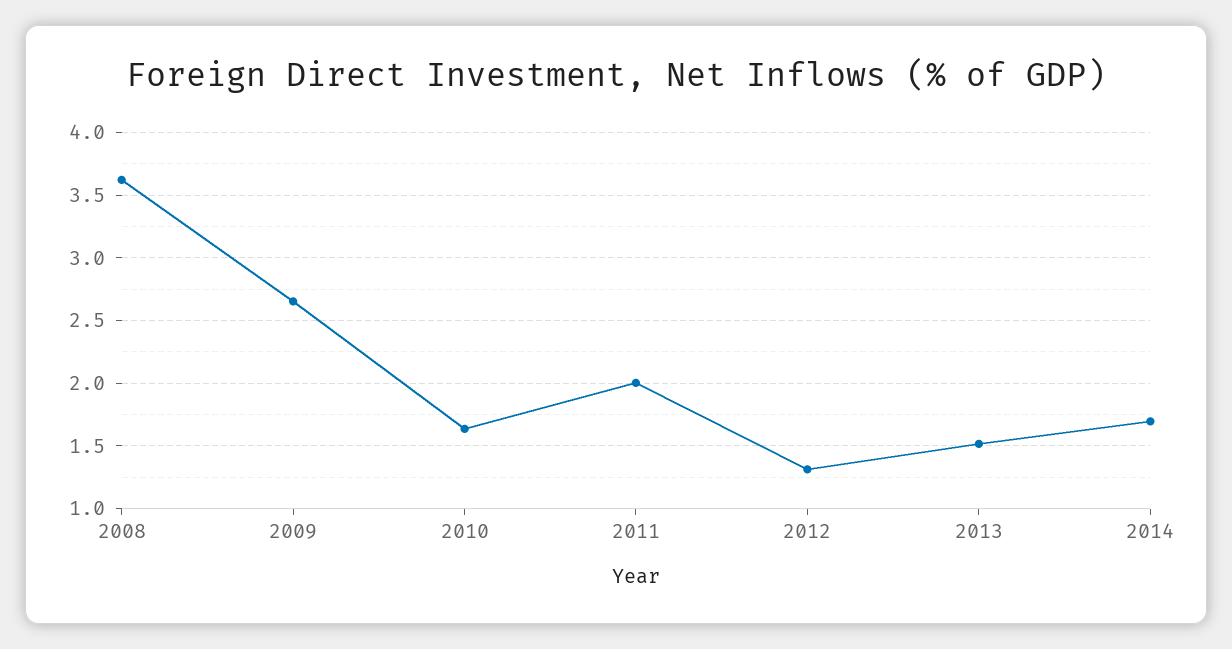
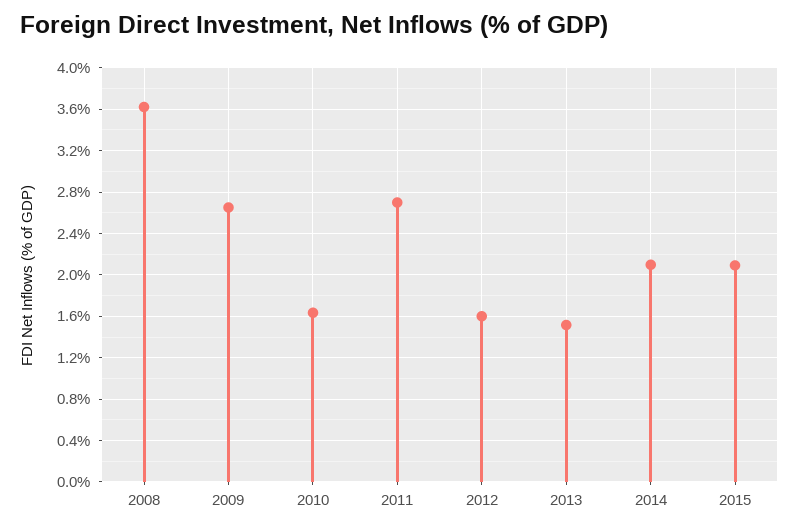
2011: 2 -> 2.7
2012: 1.3 -> 1.6
2014: 1.7 -> 2.1
2015: none -> 2.1

